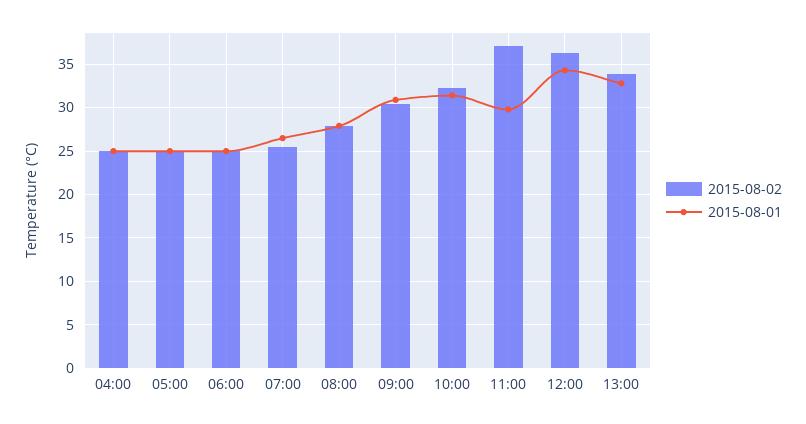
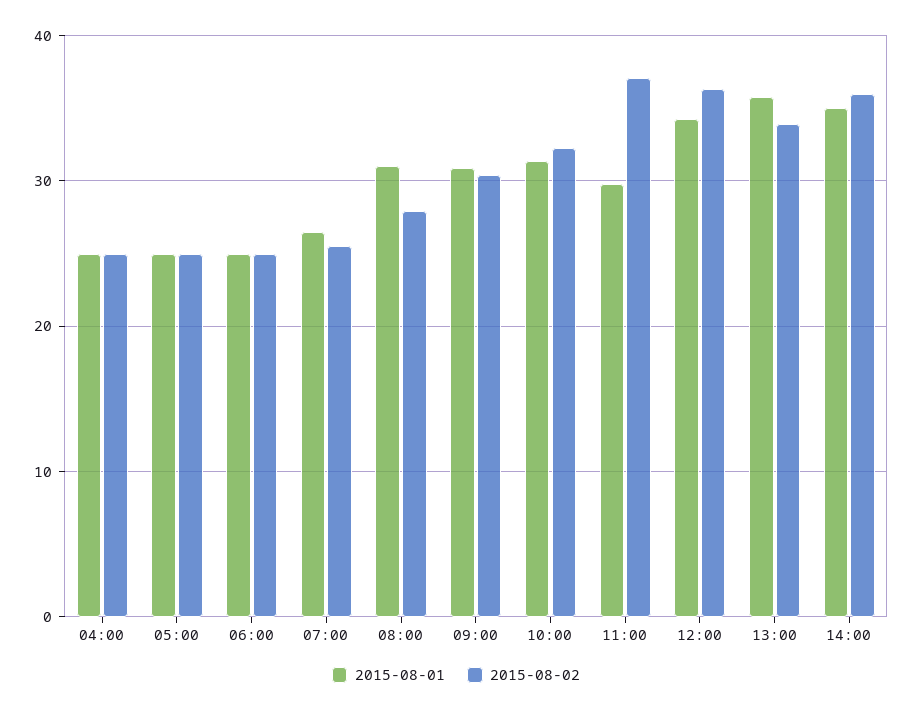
2015-08-01, 08:00: 28 -> 31
2015-08-01, 13:00: 33 -> 36
2015-08-01, 14:00: none -> 35
2015-08-02, 14:00: none -> 36

